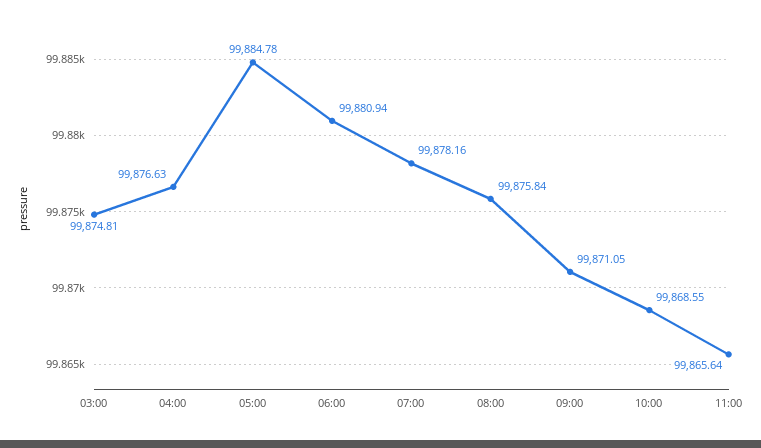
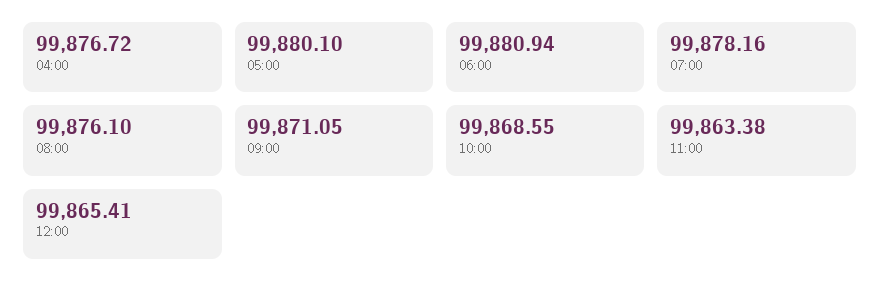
03:00: 99874.81 -> none
04:00: 99876.63 -> 99876.72
05:00: 99884.78 -> 99880.1
08:00: 99875.84 -> 99876.1
11:00: 99865.64 -> 99863.38
12:00: none -> 99865.41

